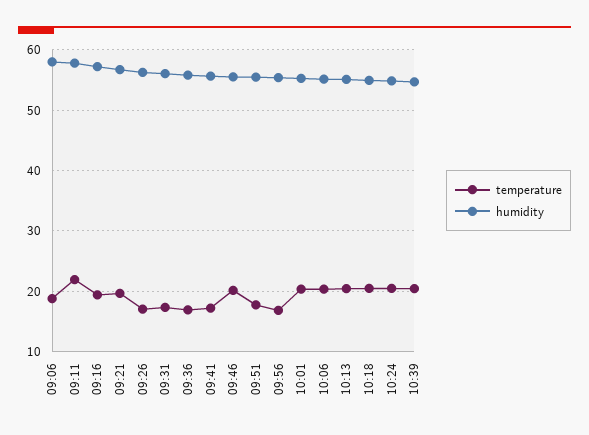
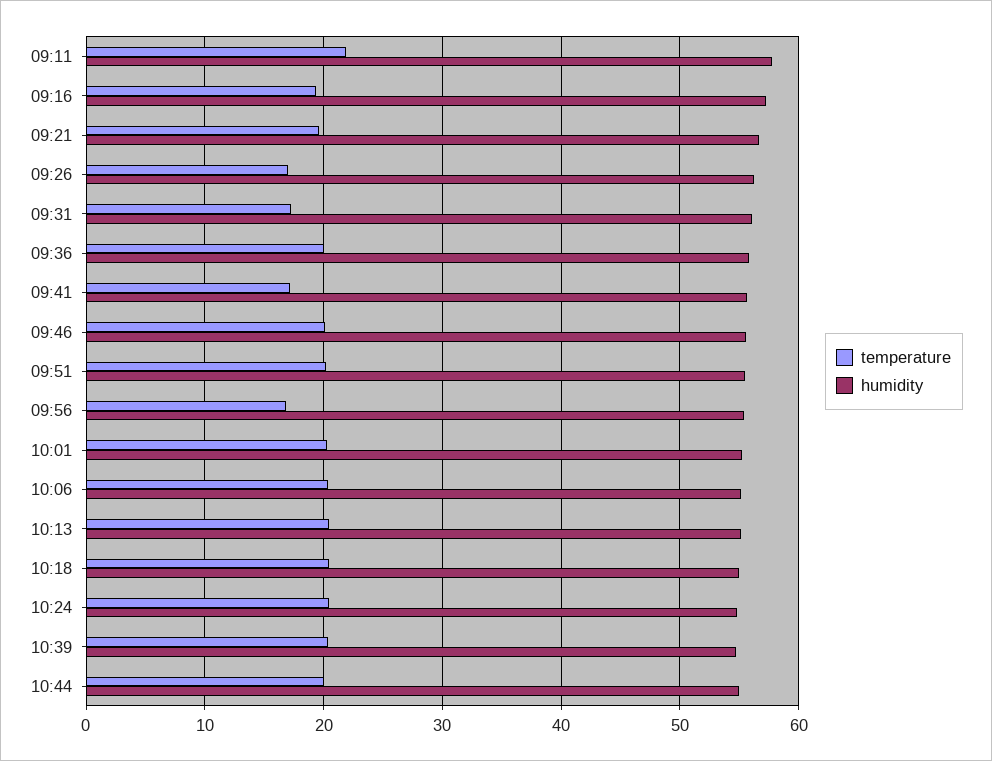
temperature, 09:06: 19 -> none
humidity, 09:06: 58 -> none
temperature, 09:36: 17 -> 20
temperature, 09:51: 18 -> 20
temperature, 10:44: none -> 20
humidity, 10:44: none -> 55

